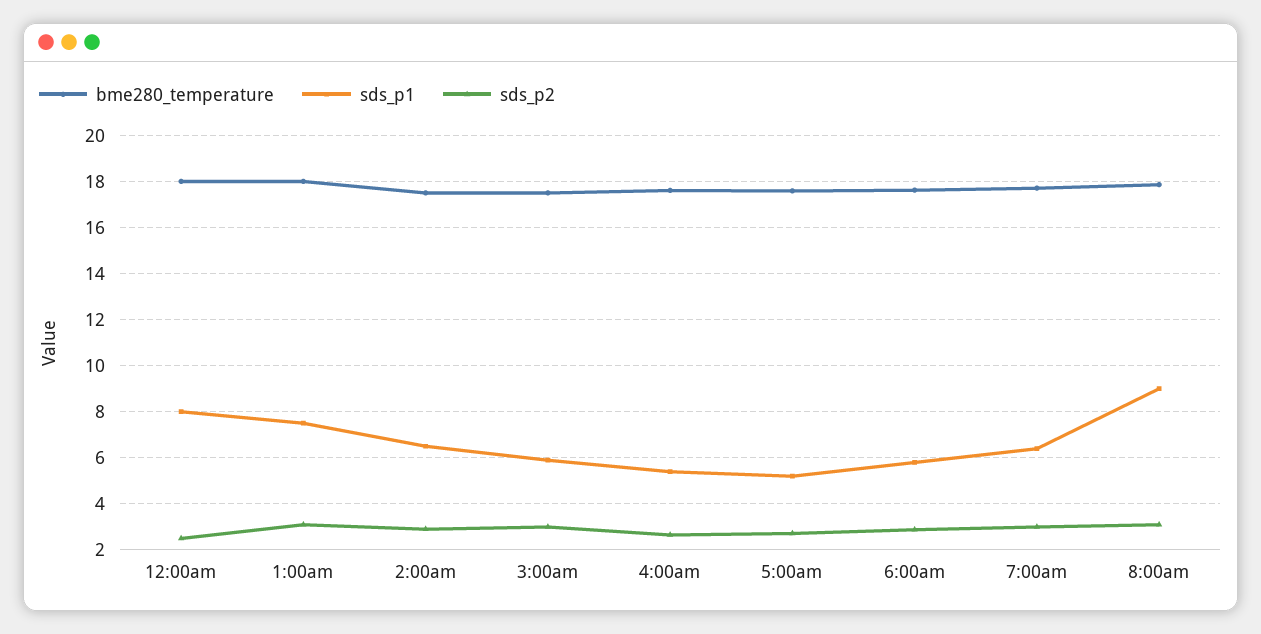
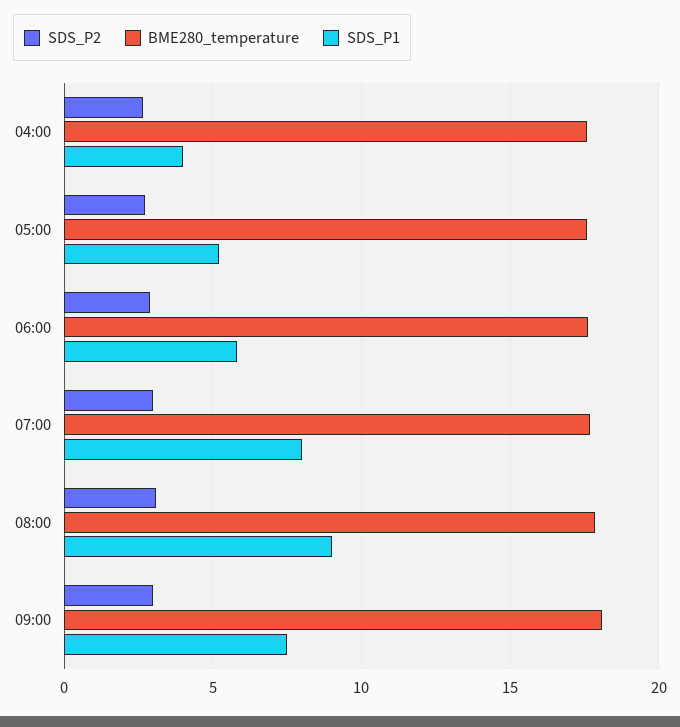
bme280_temperature, 12:00am: 18 -> none
sds_p1, 12:00am: 8 -> none
sds_p2, 12:00am: 2.5 -> none
bme280_temperature, 1:00am: 18 -> none
sds_p1, 1:00am: 7.5 -> none
sds_p2, 1:00am: 3 -> none
bme280_temperature, 2:00am: 17.5 -> none
sds_p1, 2:00am: 6.5 -> none
sds_p2, 2:00am: 3 -> none
bme280_temperature, 3:00am: 17.5 -> none
sds_p1, 3:00am: 6 -> none
sds_p2, 3:00am: 3 -> none
sds_p1, 4:00am: 5.5 -> 4
sds_p1, 7:00am: 6.5 -> 8
sds_p2, 09:00: none -> 3
bme280_temperature, 09:00: none -> 18
sds_p1, 09:00: none -> 7.5

